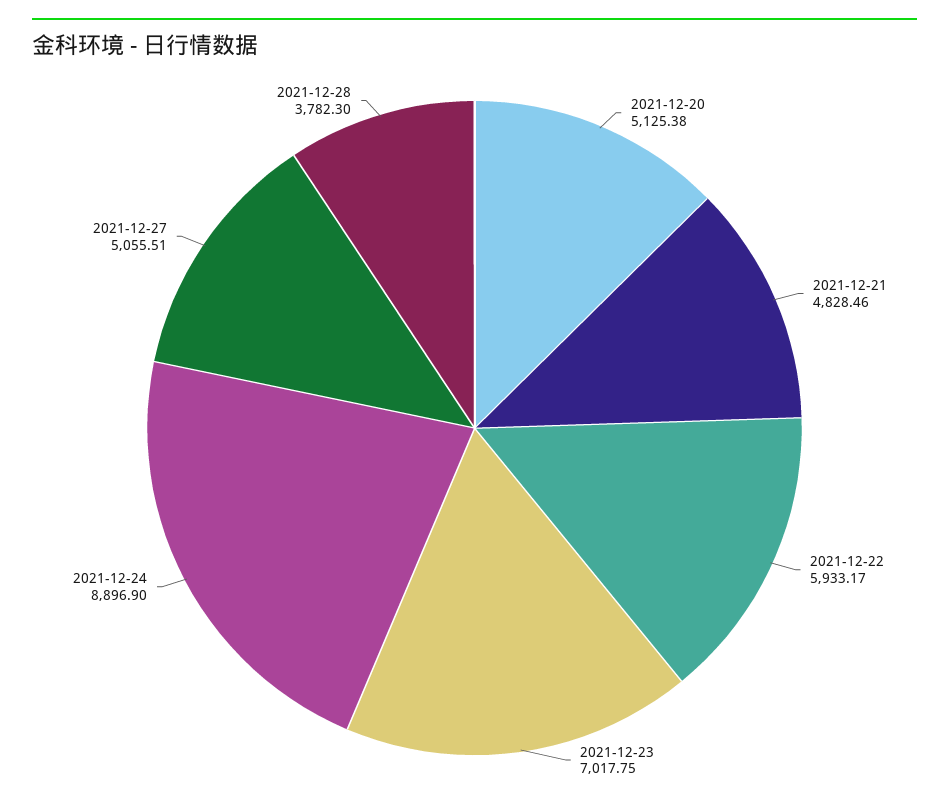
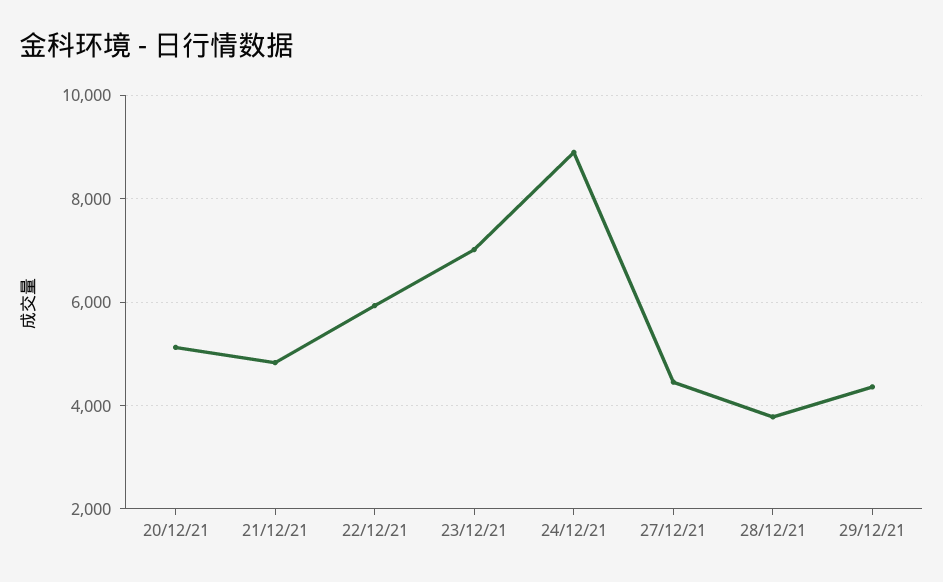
2021-12-27: 5055.51 -> 4400
29/12/21: none -> 4400

